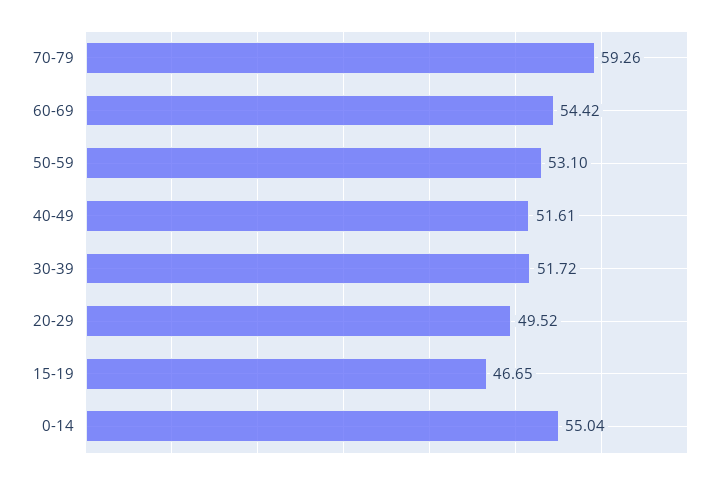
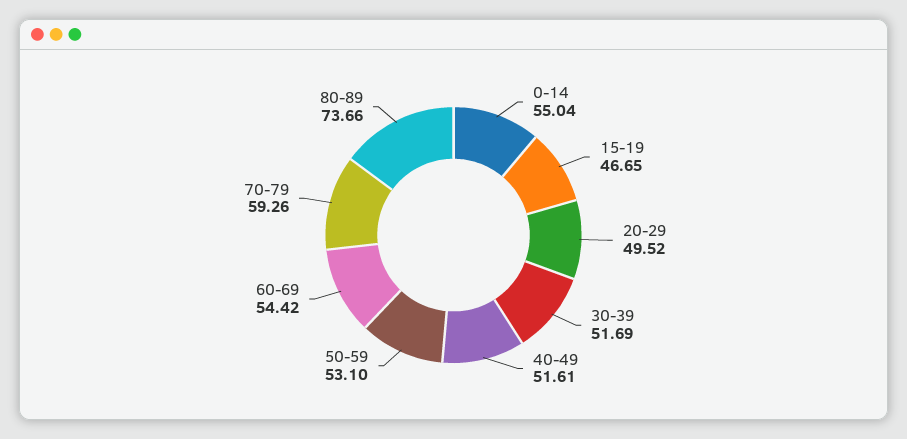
30-39: 51.72 -> 51.69
80-89: none -> 73.66

